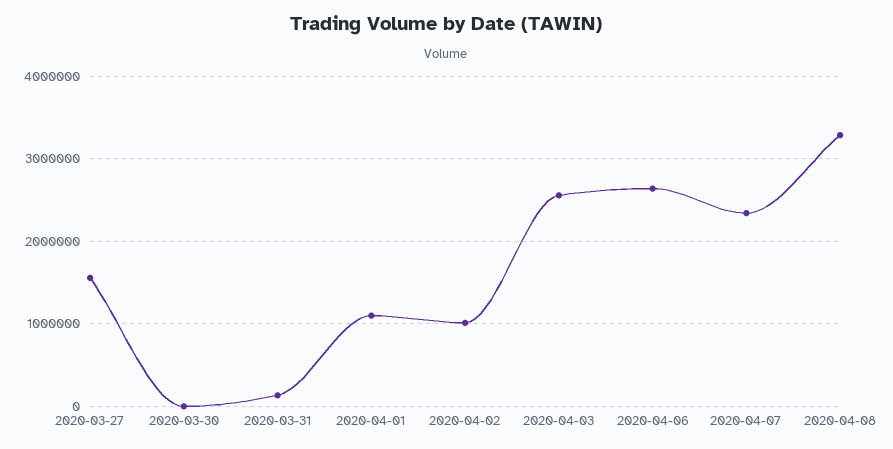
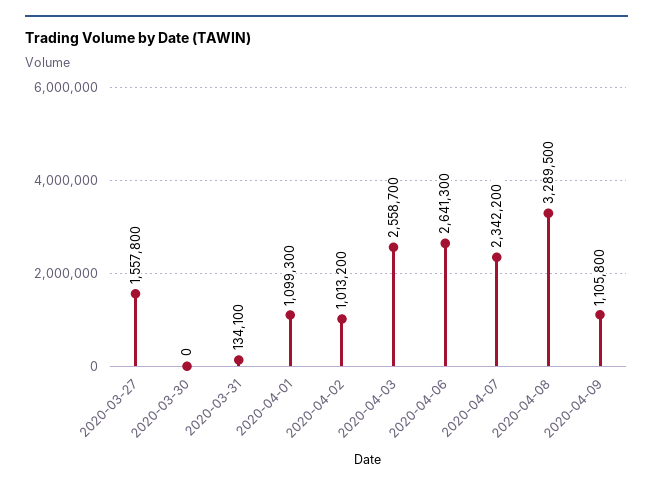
2020-04-09: none -> 1105800

